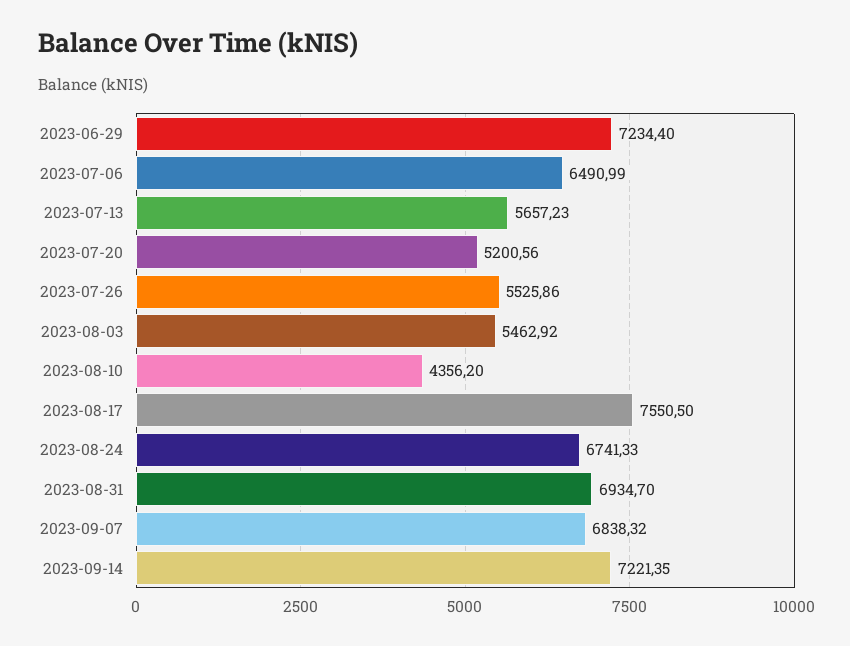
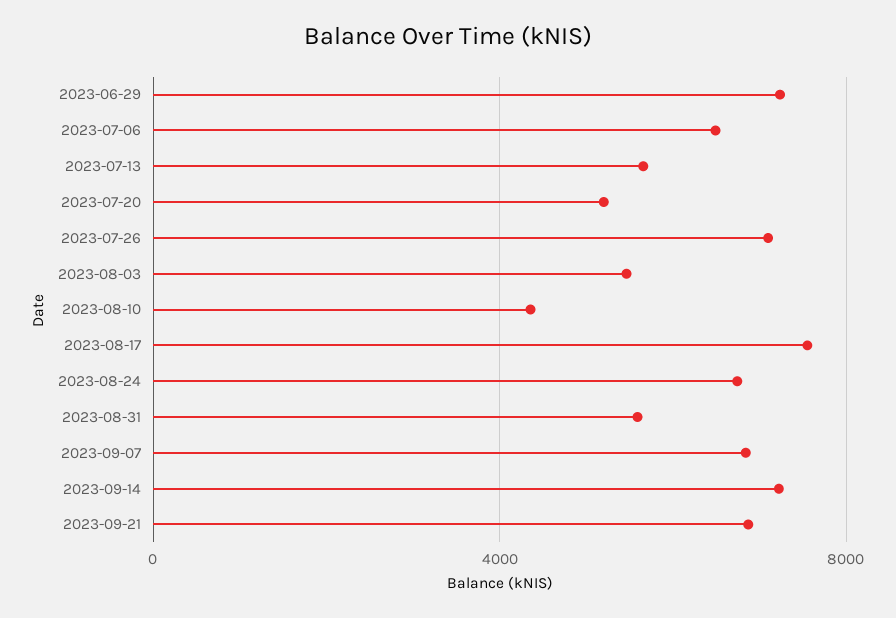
2023-07-26: 5525.86 -> 7000
2023-08-31: 6934.7 -> 5500
2023-09-21: none -> 7000

